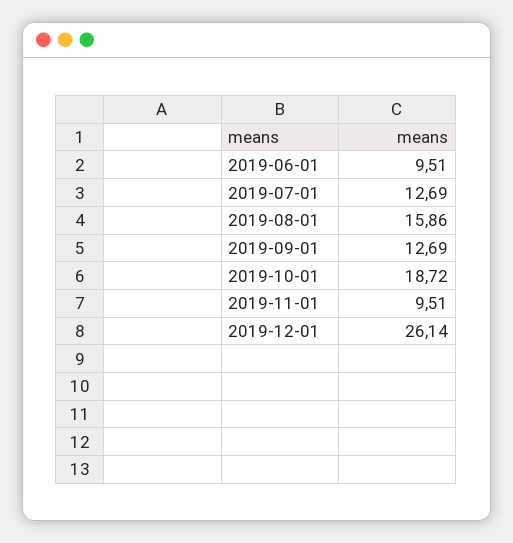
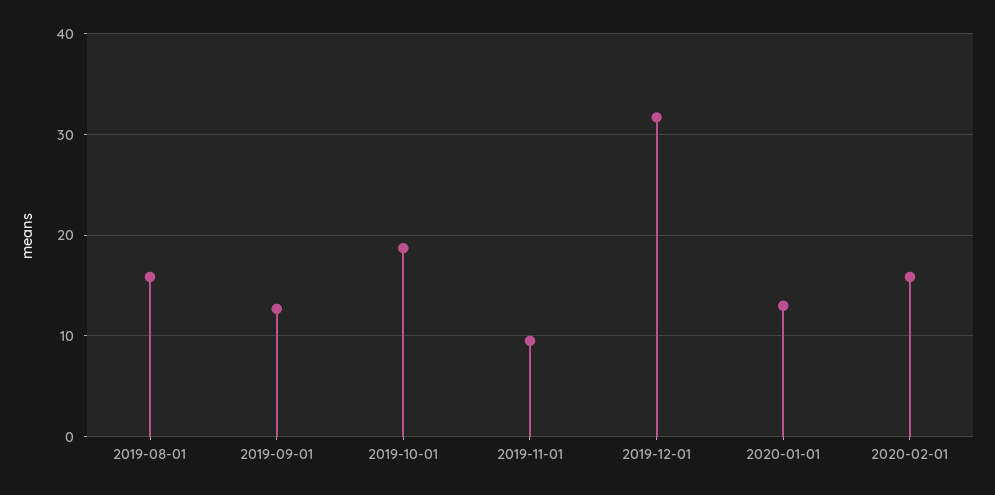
2019-06-01: 9.51 -> none
2019-07-01: 12.69 -> none
2019-12-01: 26.14 -> 32
2020-01-01: none -> 13
2020-02-01: none -> 16

